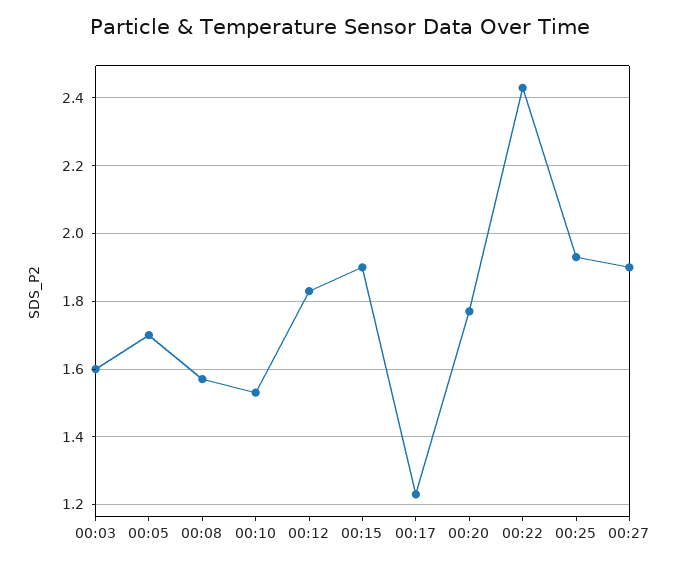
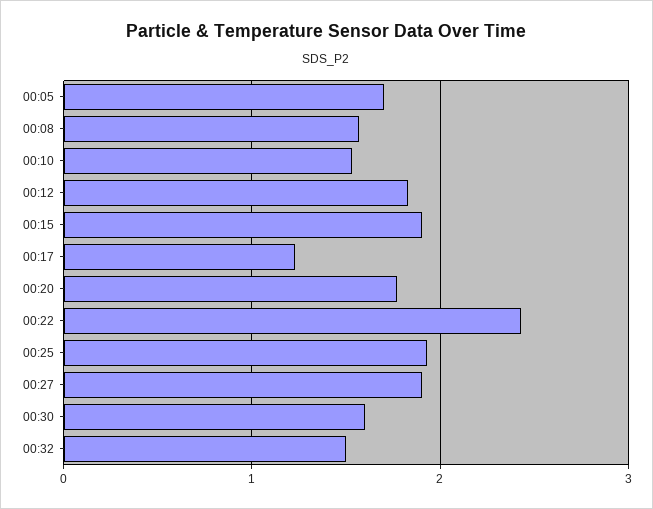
00:03: 1.6 -> none
00:30: none -> 1.6
00:32: none -> 1.5

